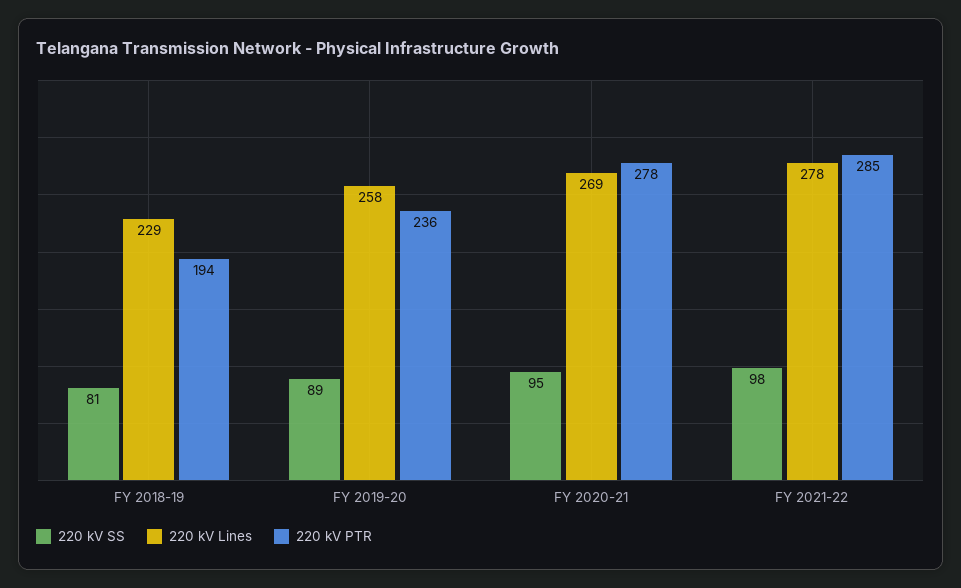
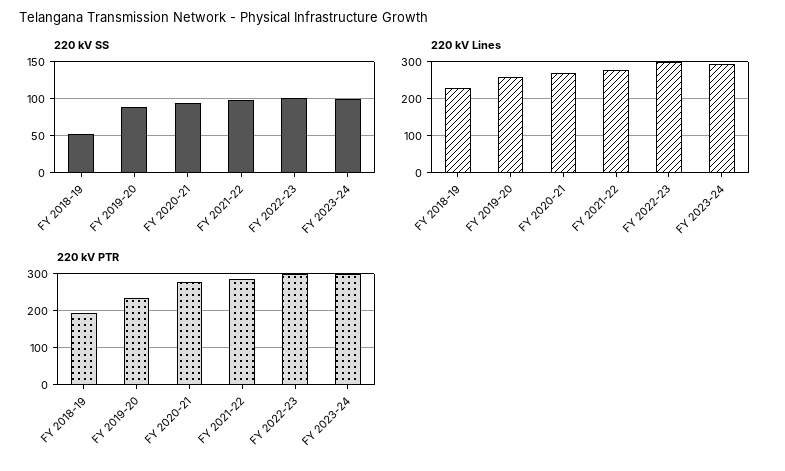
220 kV SS, FY 2018-19: 81 -> 50
220 kV SS, FY 2022-23: none -> 100
220 kV SS, FY 2023-24: none -> 100
220 kV Lines, FY 2022-23: none -> 300
220 kV Lines, FY 2023-24: none -> 300
220 kV PTR, FY 2022-23: none -> 300
220 kV PTR, FY 2023-24: none -> 300

